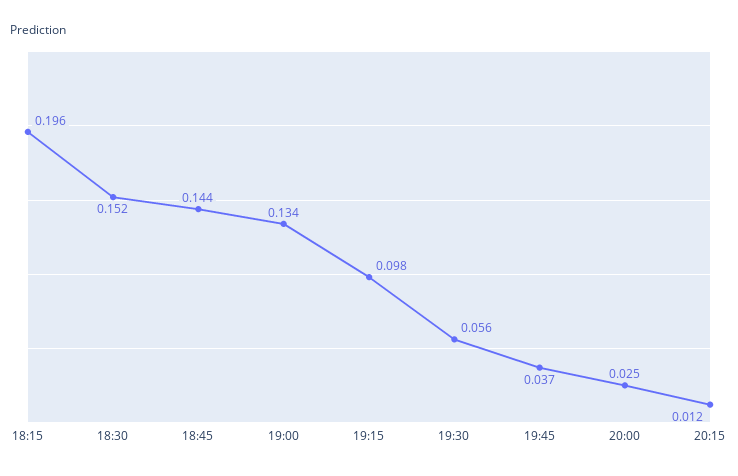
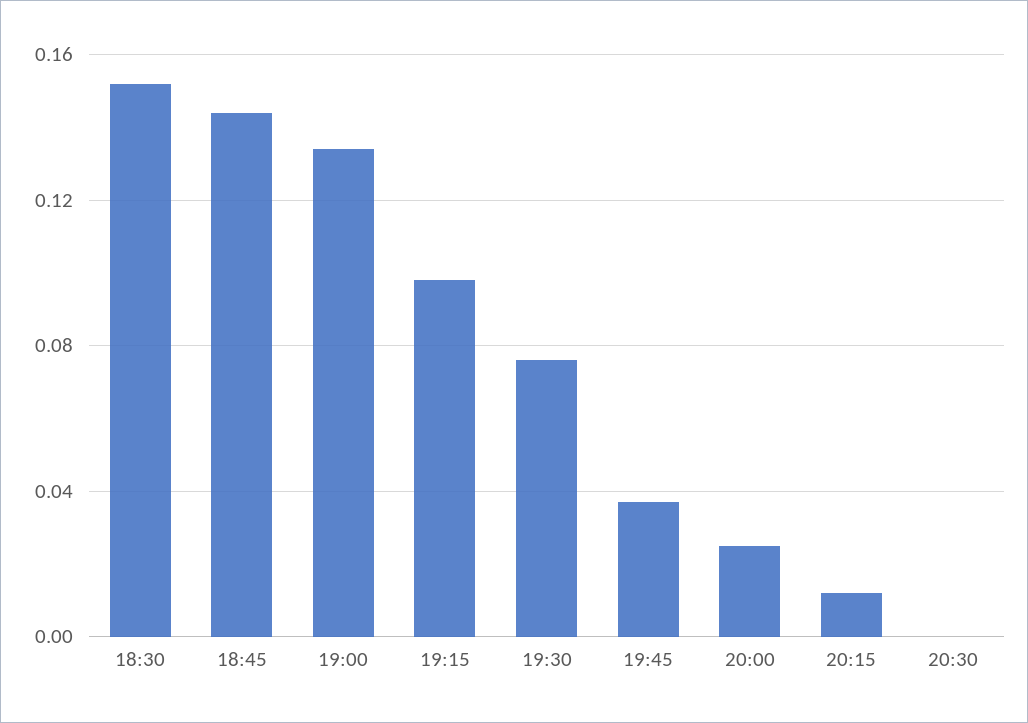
18:15: 0.196 -> none
19:30: 0.056 -> 0.075
20:30: none -> 0

